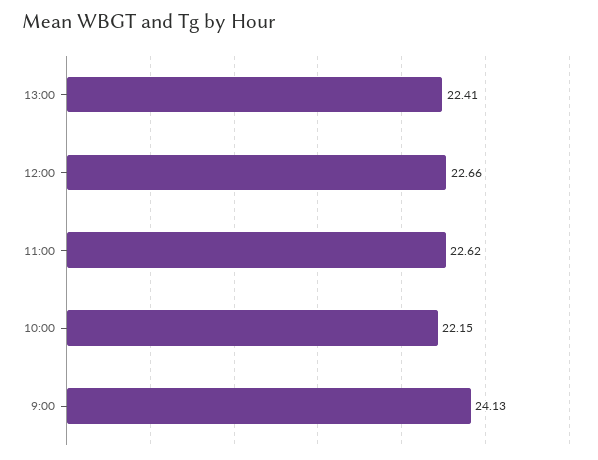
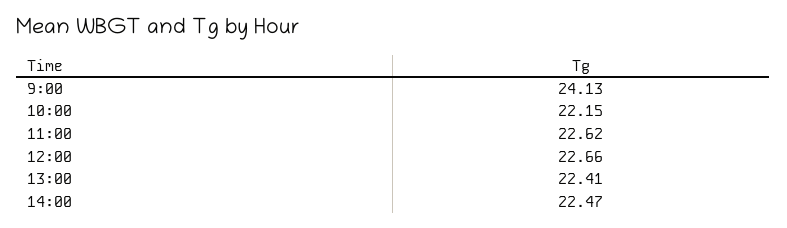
14:00: none -> 22.47

